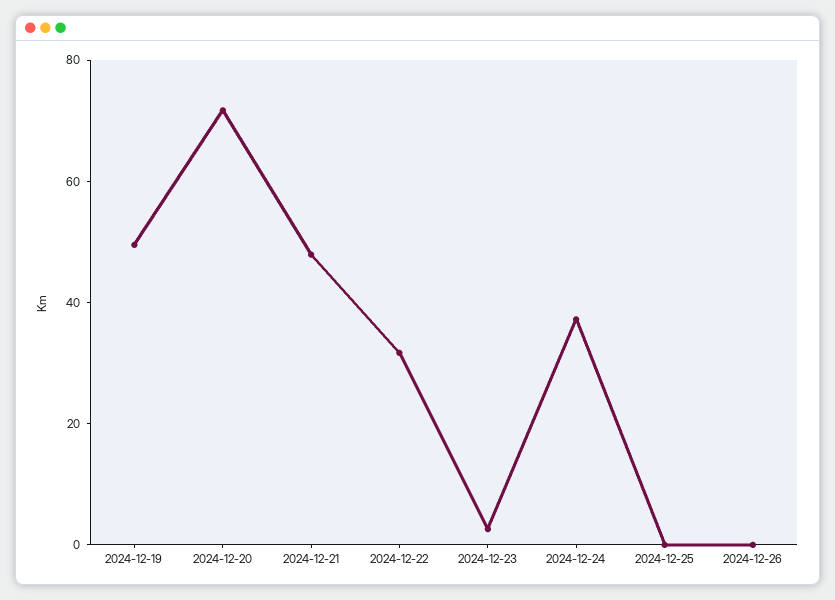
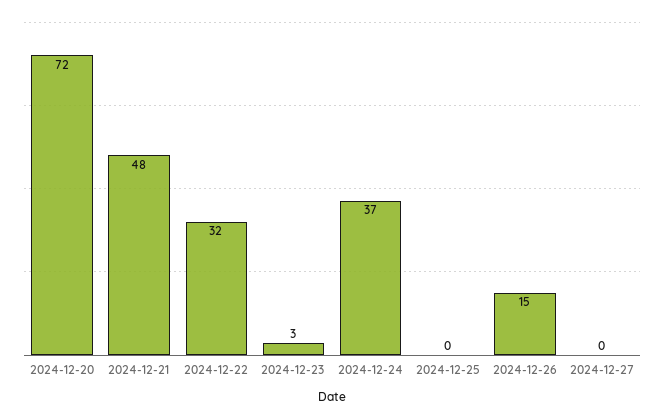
2024-12-19: 50 -> none
2024-12-26: 0 -> 15
2024-12-27: none -> 0

